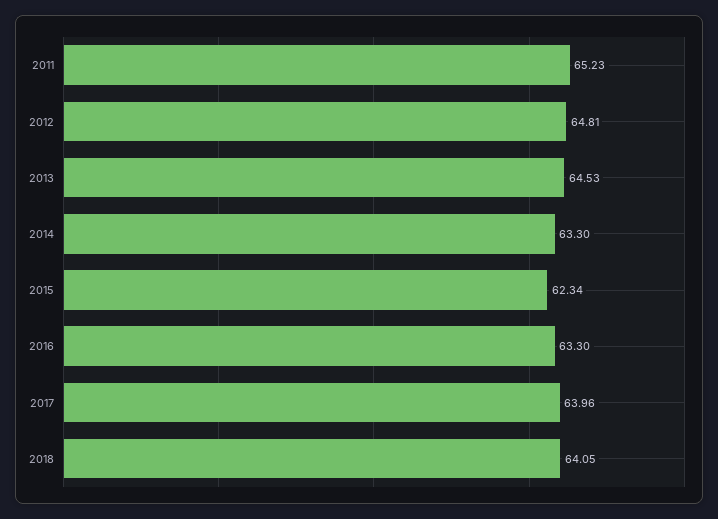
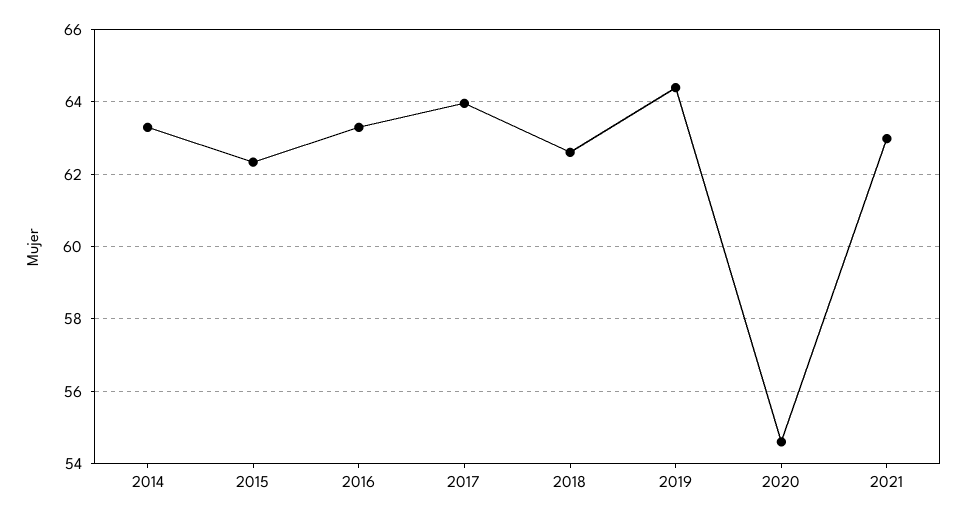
2011: 65.23 -> none
2012: 64.81 -> none
2013: 64.53 -> none
2018: 64.05 -> 62.6
2019: none -> 64.4
2020: none -> 54.6
2021: none -> 63

